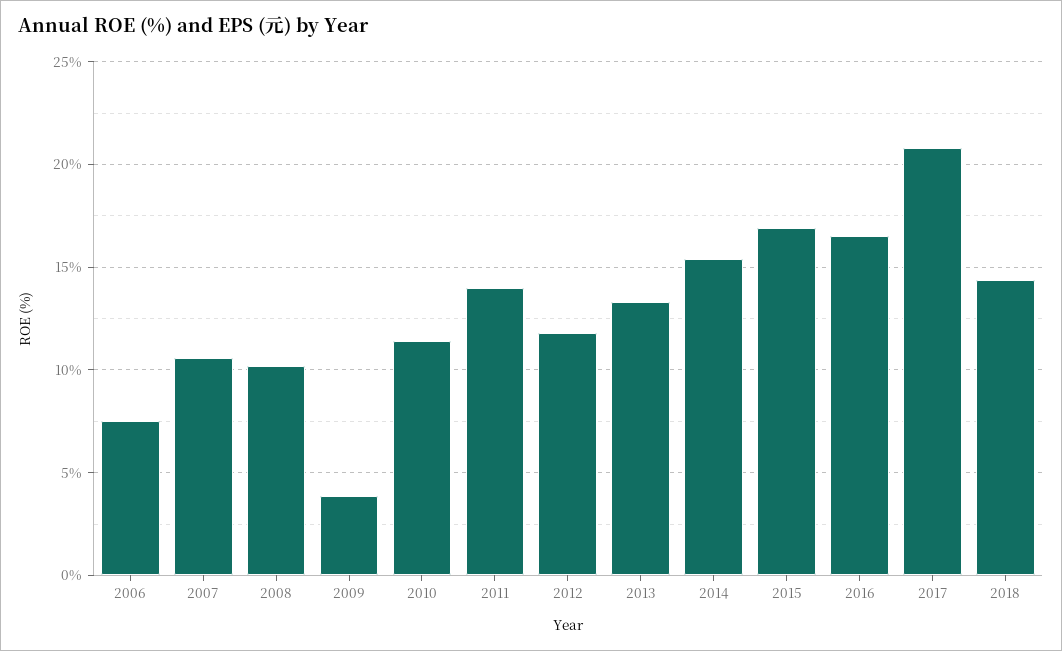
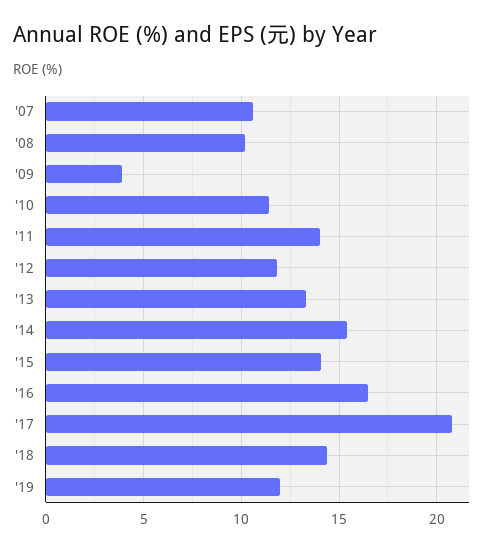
2006: 7.5 -> none
2015: 17 -> 14
'19: none -> 12

